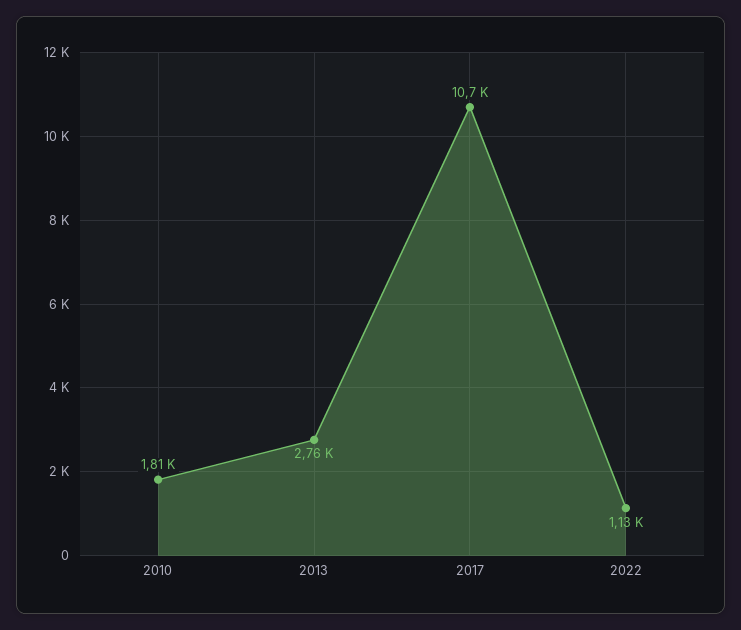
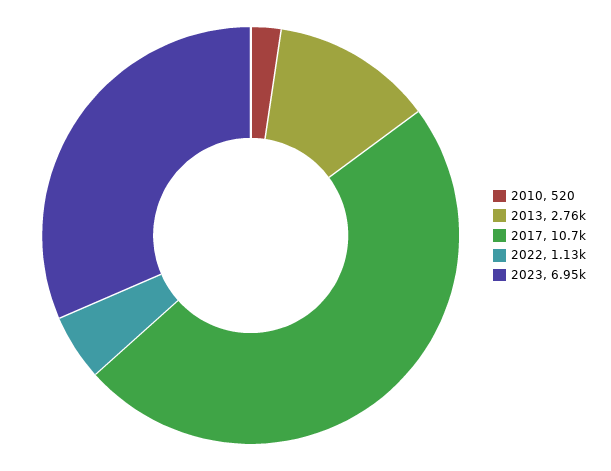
2010: 1810 -> 520
2023: none -> 6950

